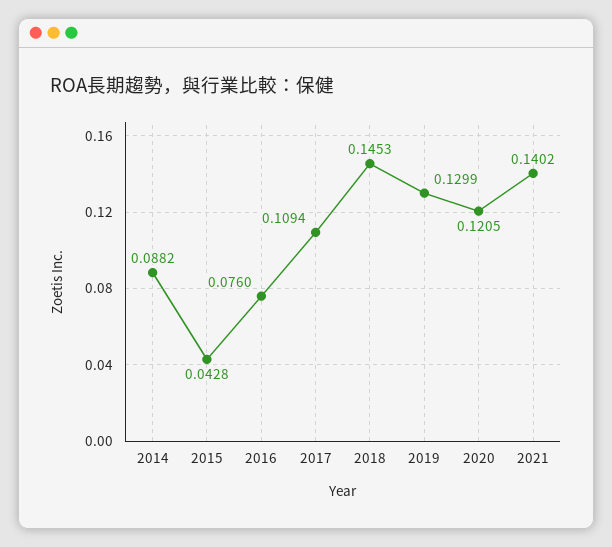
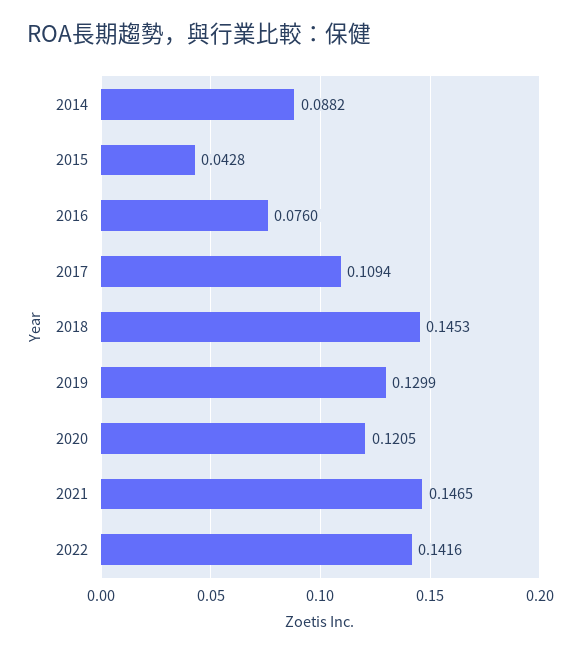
2021: 0.1402 -> 0.1465
2022: none -> 0.1416

